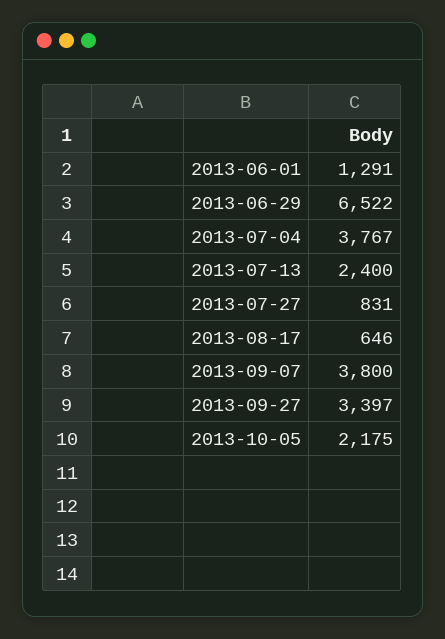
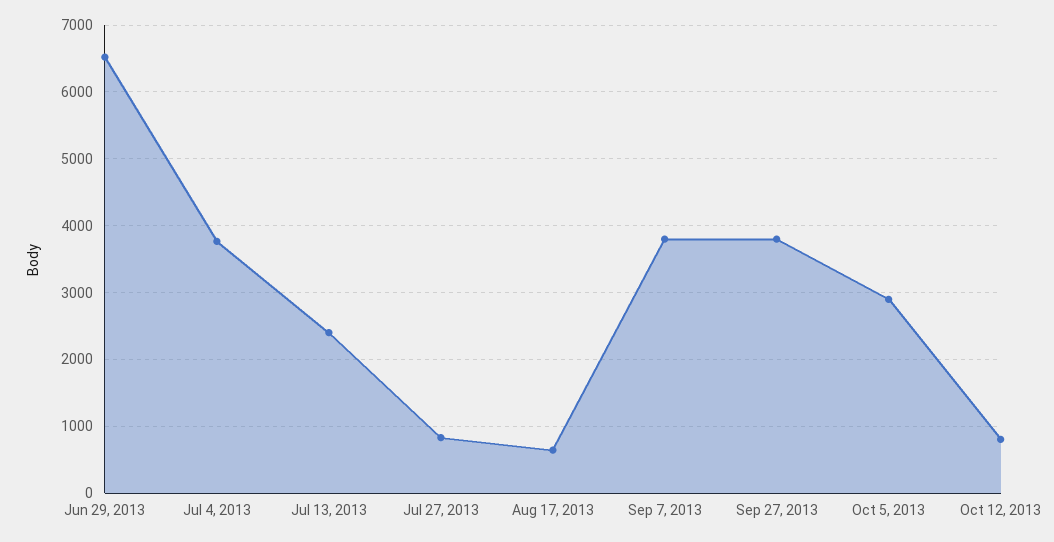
2013-06-01: 1291 -> none
2013-09-27: 3397 -> 3800
2013-10-05: 2175 -> 2900
Oct 12, 2013: none -> 800

